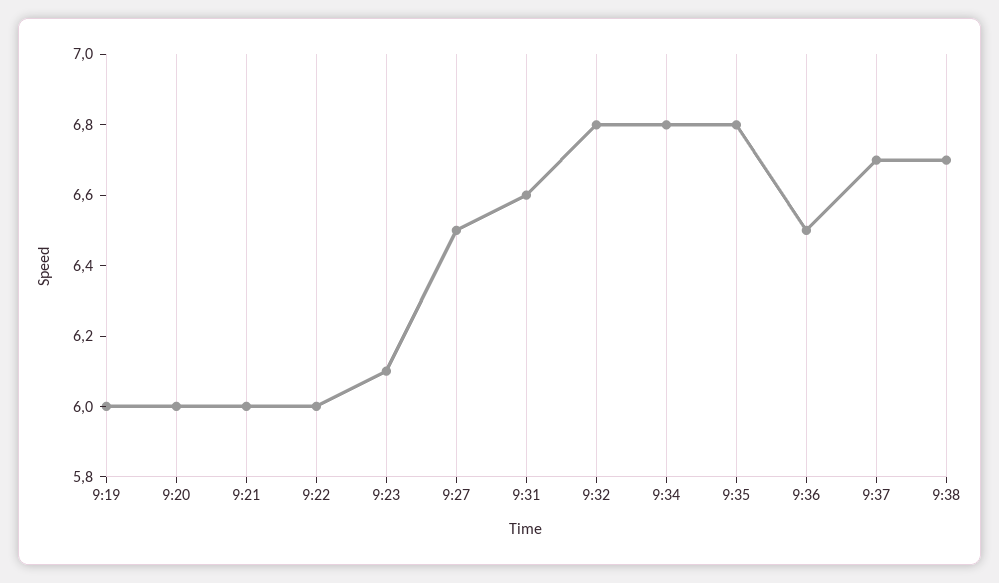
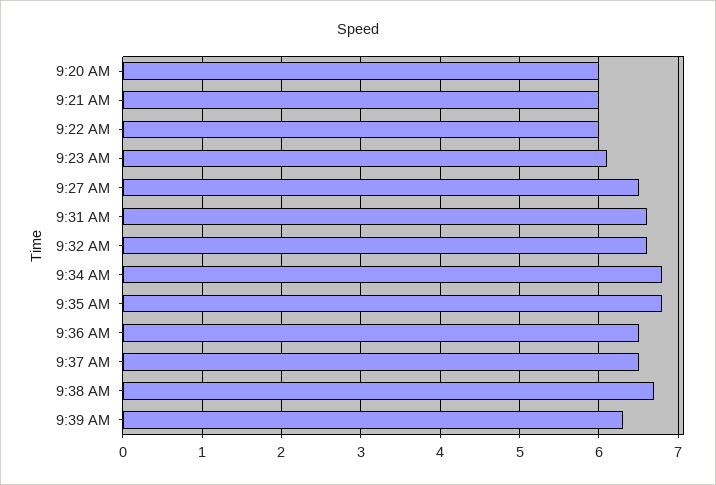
9:19: 6 -> none
9:32: 6.8 -> 6.6
9:37: 6.7 -> 6.5
9:39 AM: none -> 6.3

